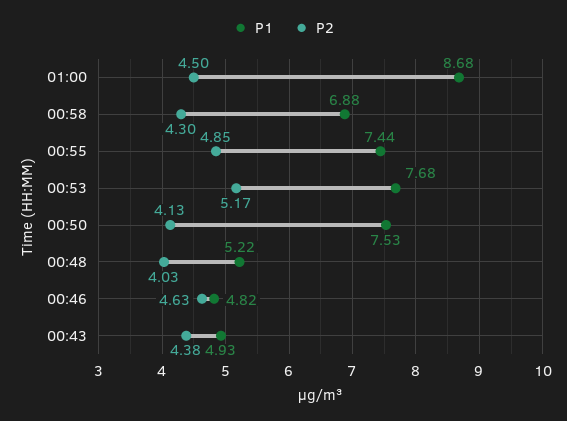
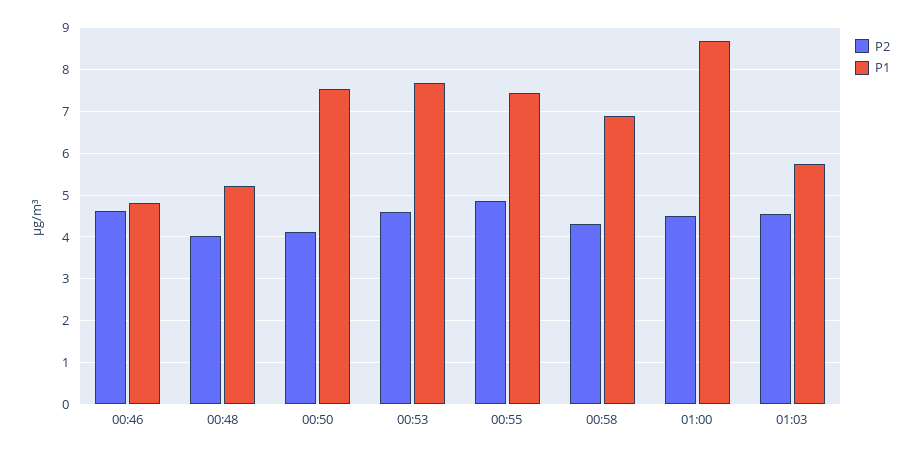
P2, 00:53: 5.17 -> 4.6
P1, 00:43: 4.93 -> none
P2, 00:43: 4.38 -> none
P2, 01:03: none -> 4.6
P1, 01:03: none -> 5.8

